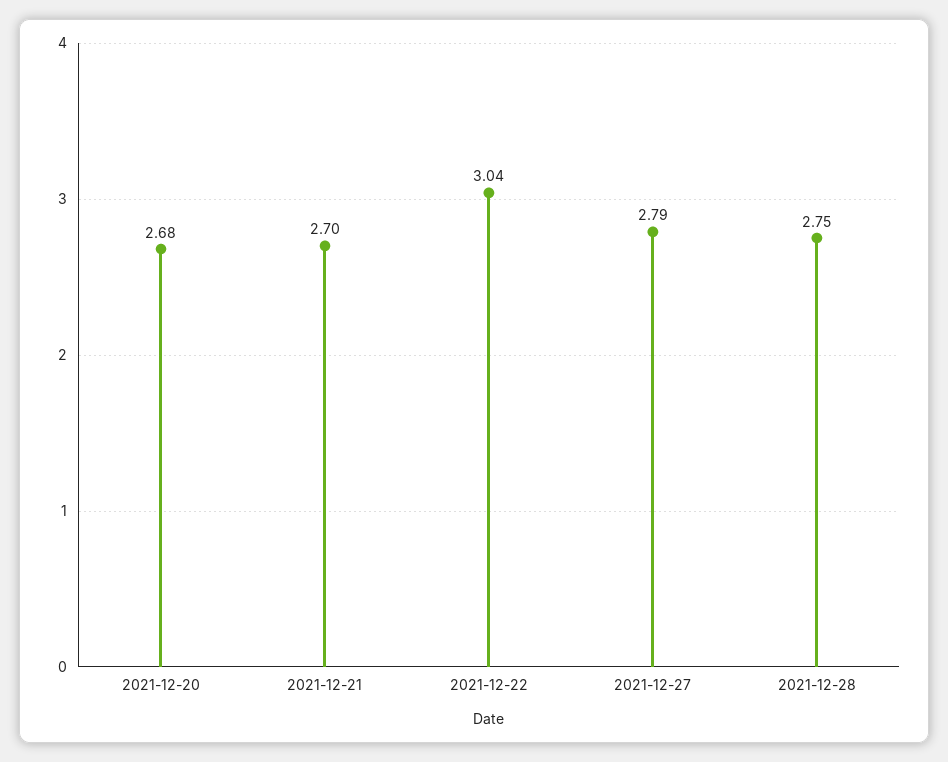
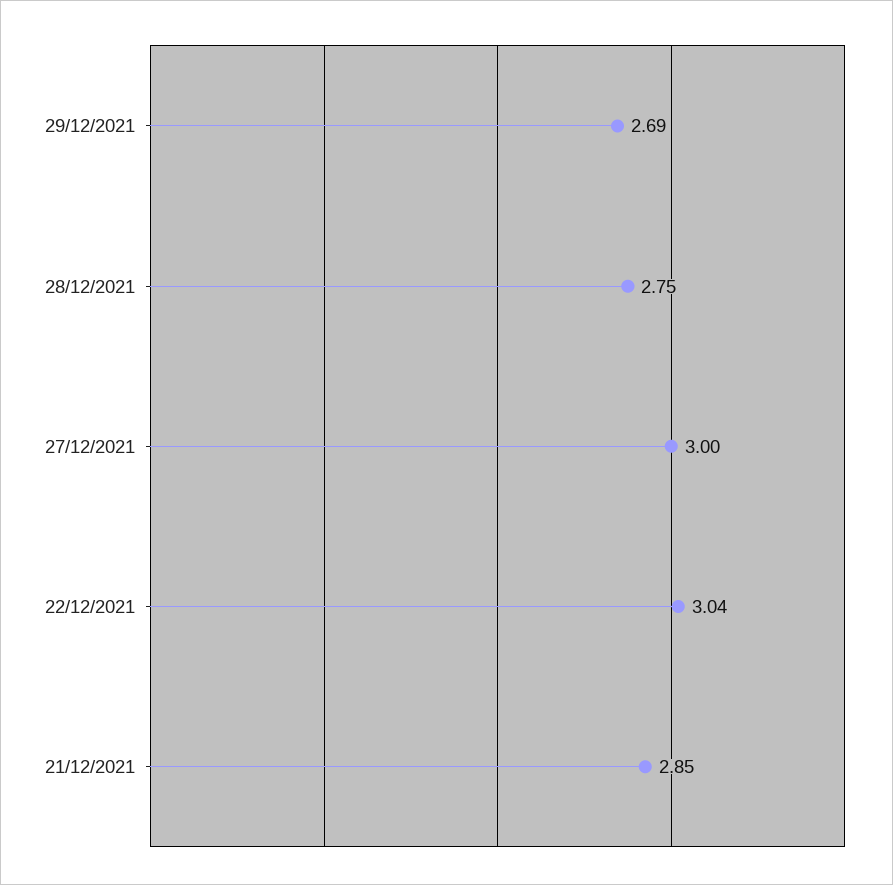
2021-12-20: 2.68 -> none
2021-12-21: 2.7 -> 2.85
2021-12-27: 2.79 -> 3
29/12/2021: none -> 2.69

